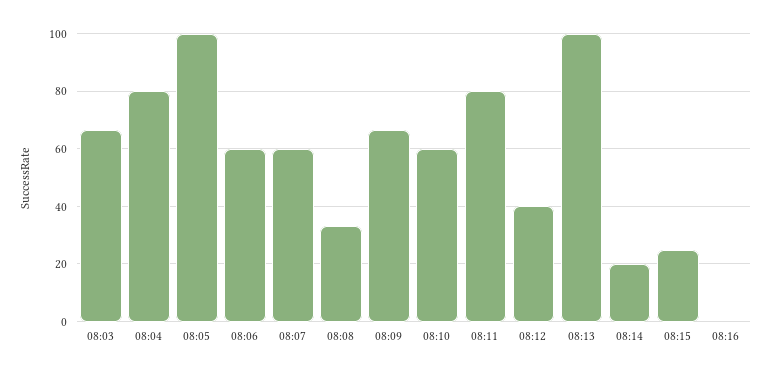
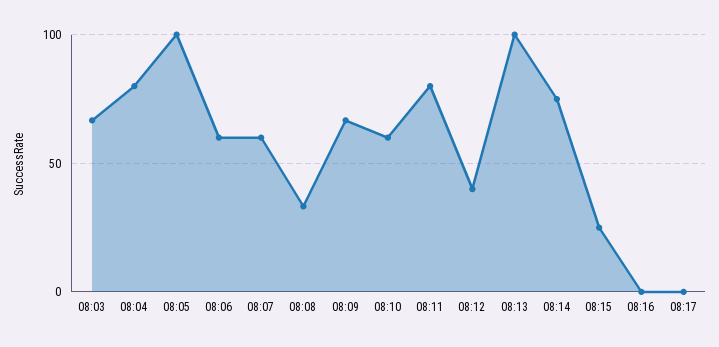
08:14: 20 -> 75
08:17: none -> 0

